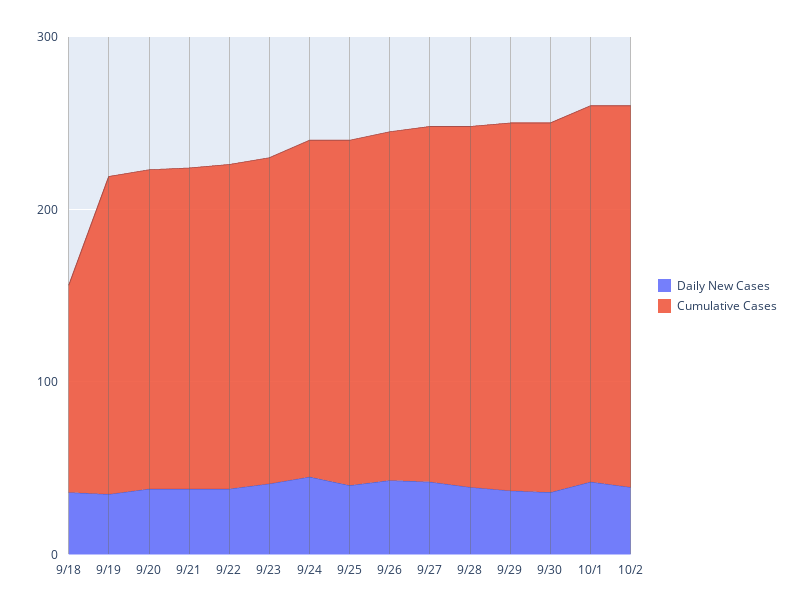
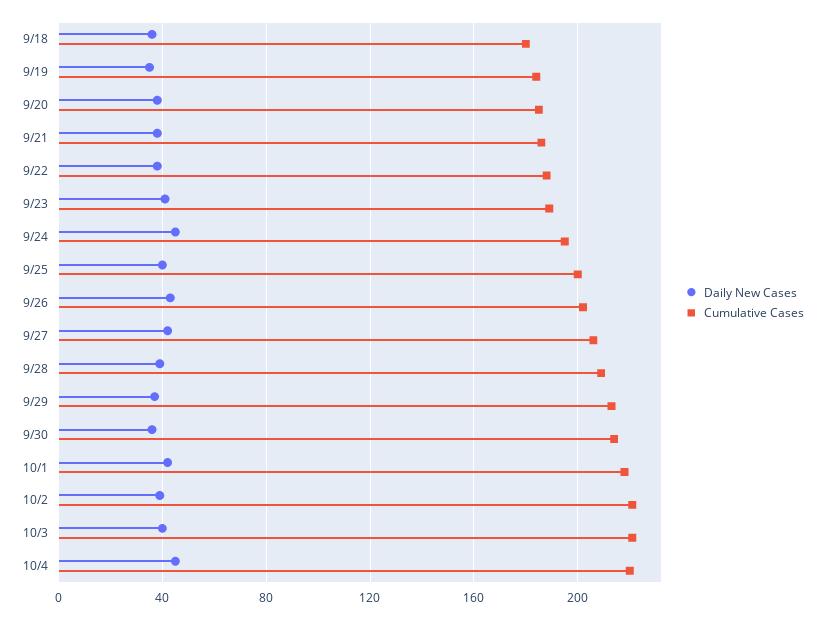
Cumulative Cases, 9/18: 120 -> 180
Daily New Cases, 10/3: none -> 40
Cumulative Cases, 10/3: none -> 220
Daily New Cases, 10/4: none -> 45
Cumulative Cases, 10/4: none -> 220

